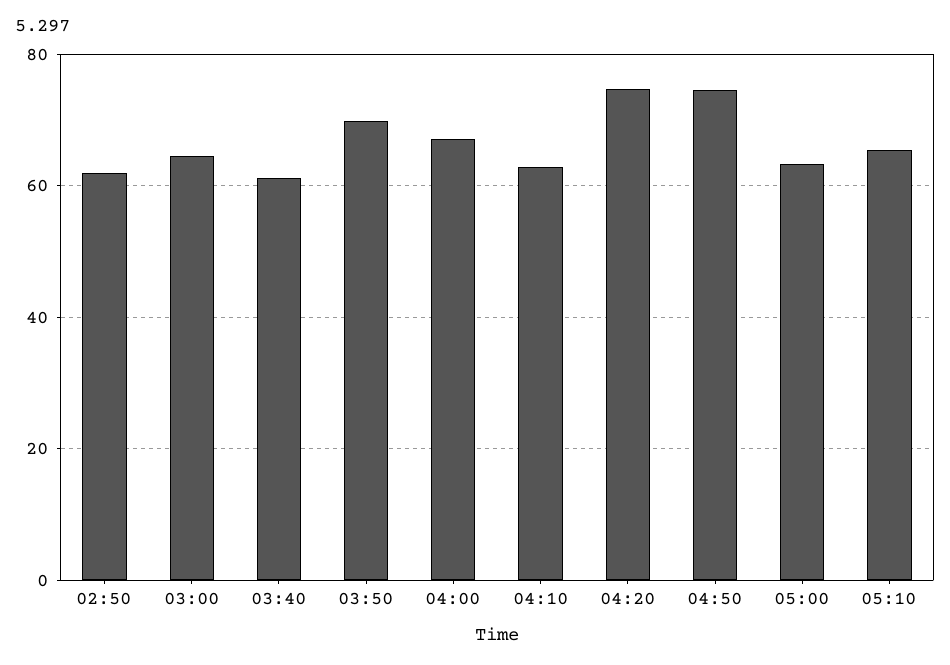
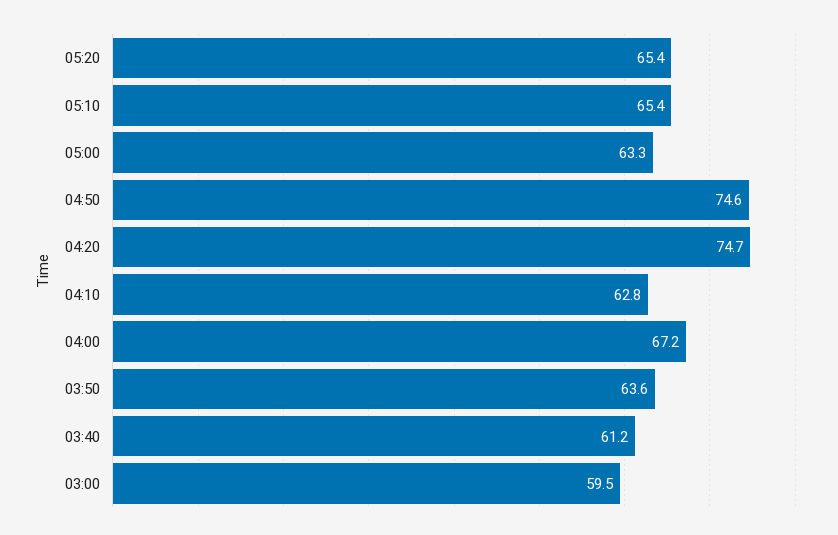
02:50: 62 -> none
03:00: 64 -> 59.5
03:50: 70 -> 63.6
05:20: none -> 65.4

